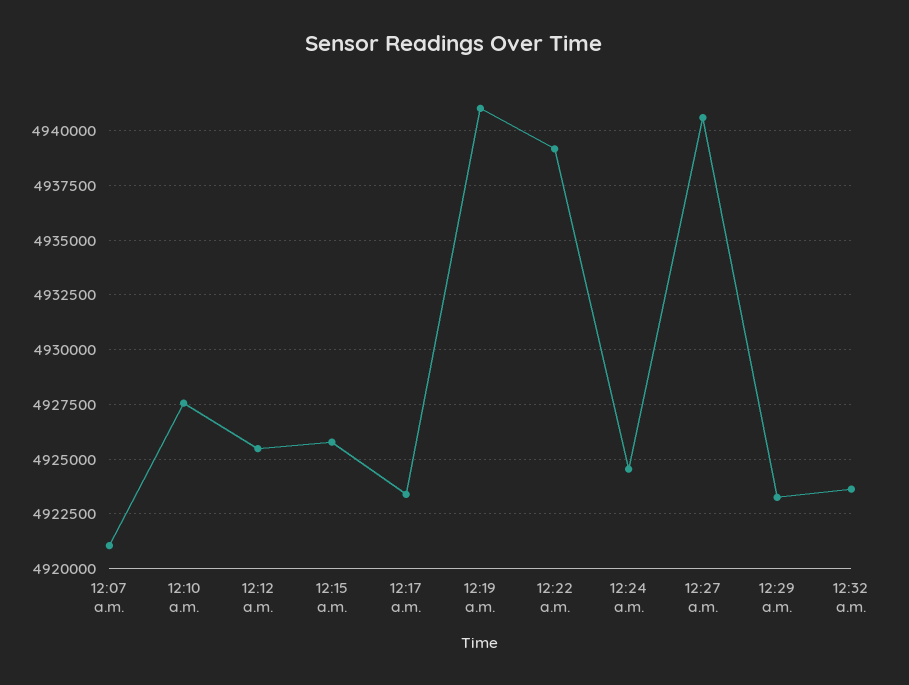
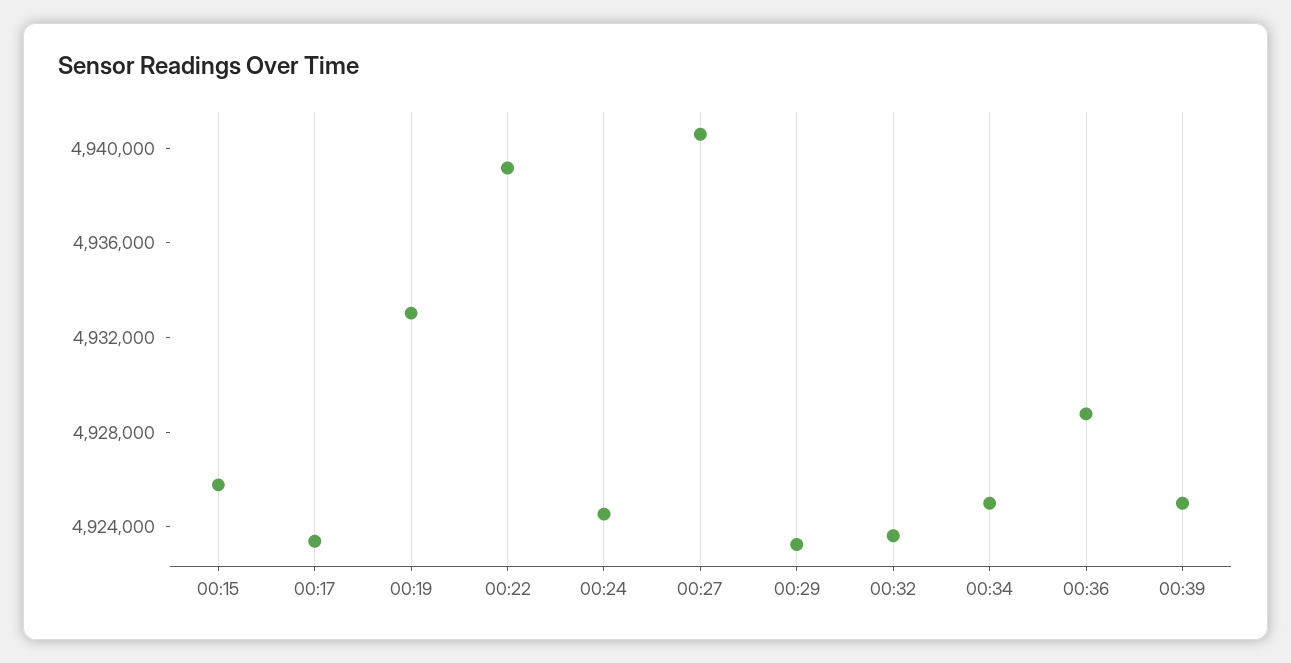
12:07 a.m.: 4921000 -> none
12:10 a.m.: 4927500 -> none
12:12 a.m.: 4925500 -> none
12:19 a.m.: 4941000 -> 4933000
00:34: none -> 4925000
00:36: none -> 4929000
00:39: none -> 4925000

